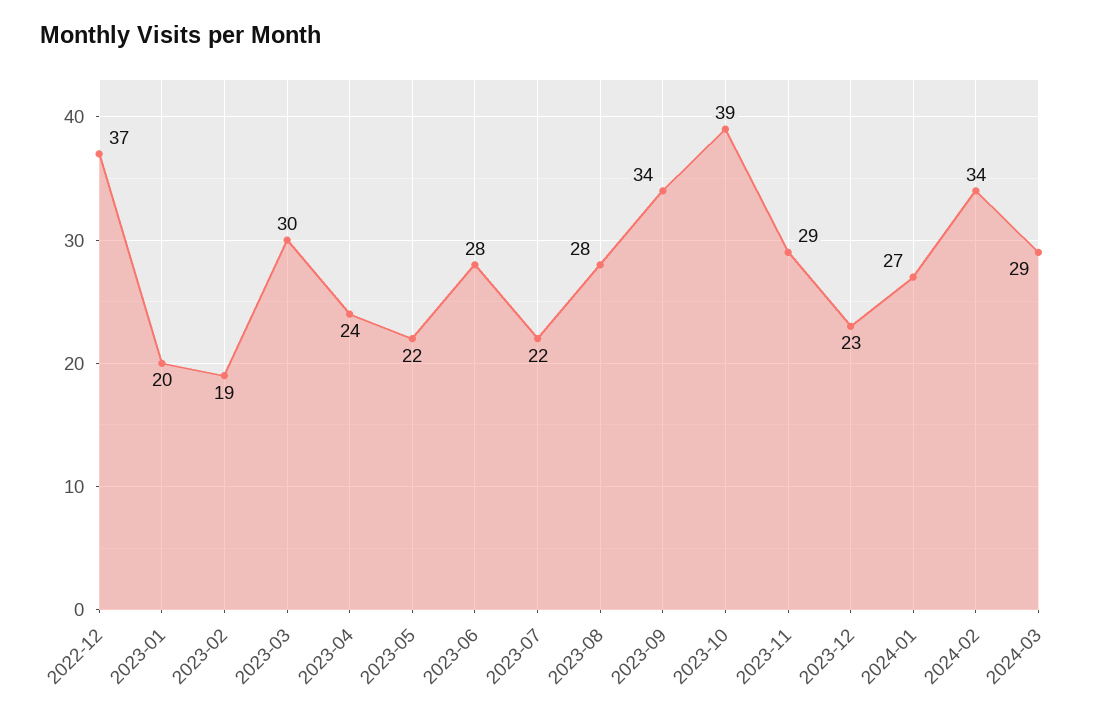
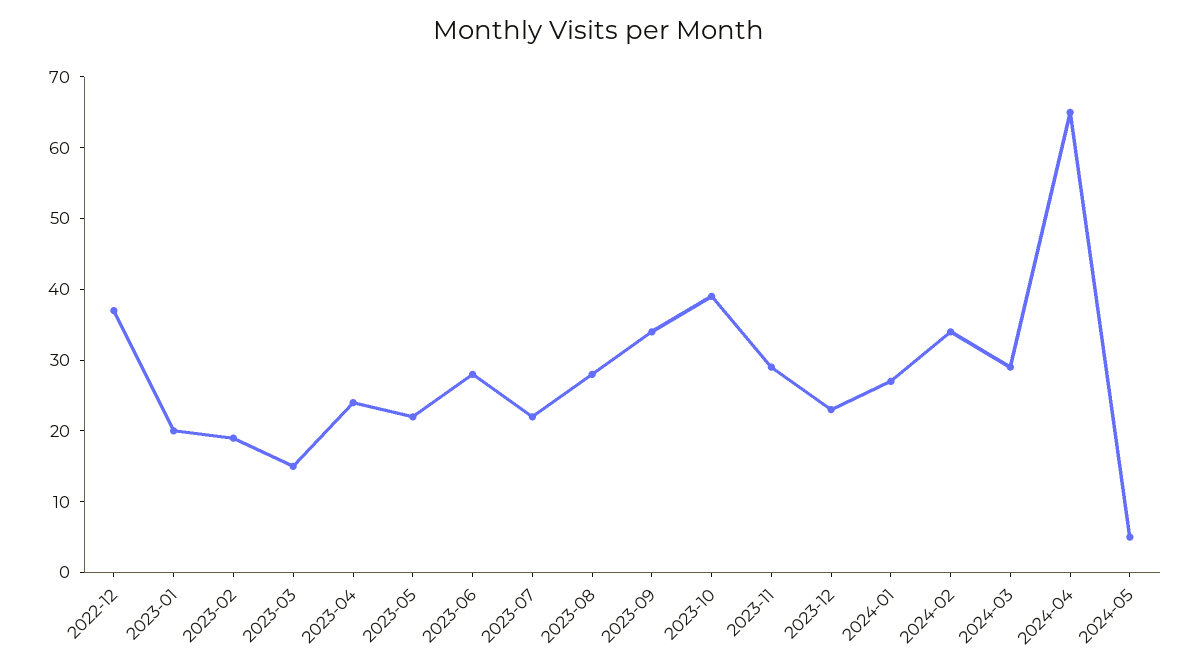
2023-03: 30 -> 15
2024-04: none -> 65
2024-05: none -> 5

